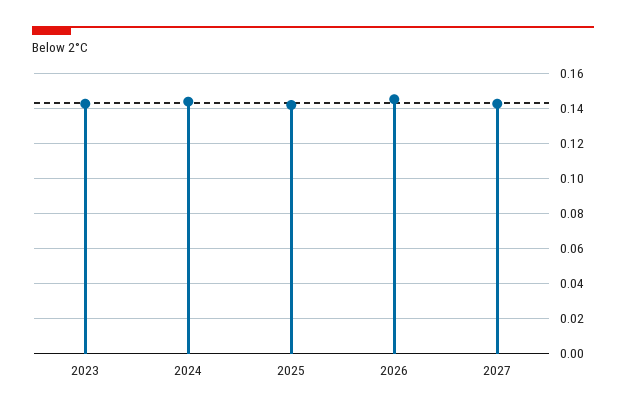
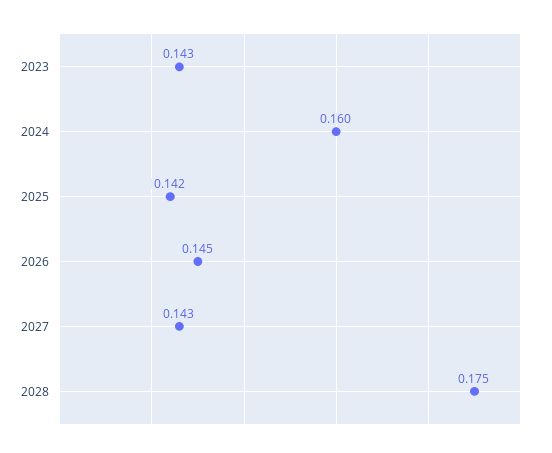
2024: 0.145 -> 0.16
2028: none -> 0.175

